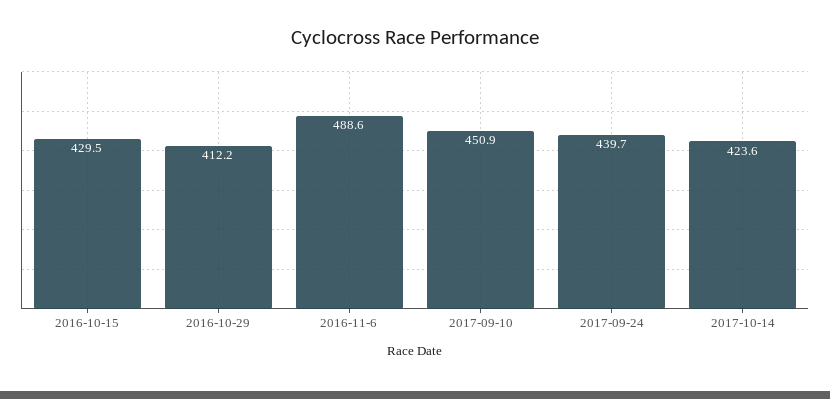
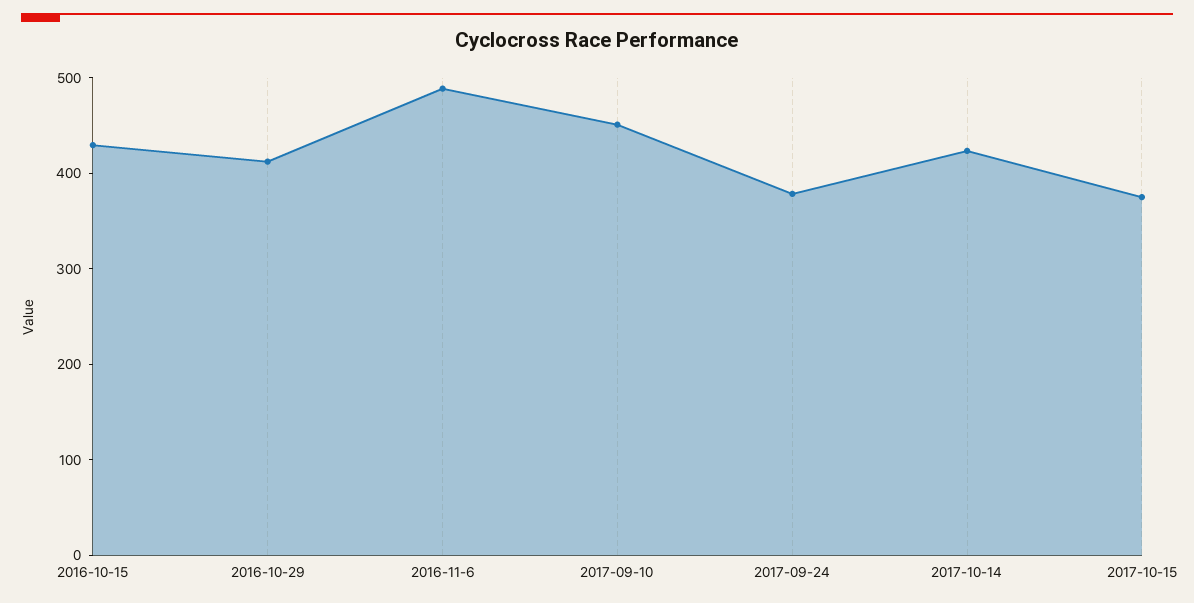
2017-09-24: 439.7 -> 380
2017-10-15: none -> 380

